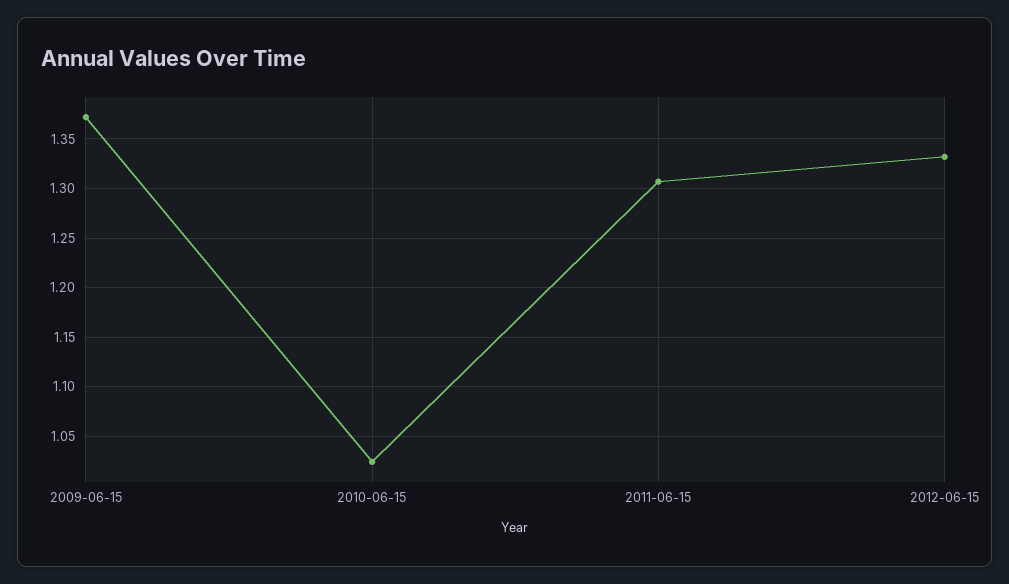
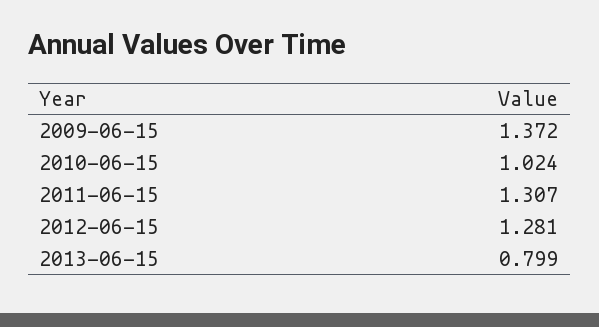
2012-06-15: 1.33 -> 1.281
2013-06-15: none -> 0.799

